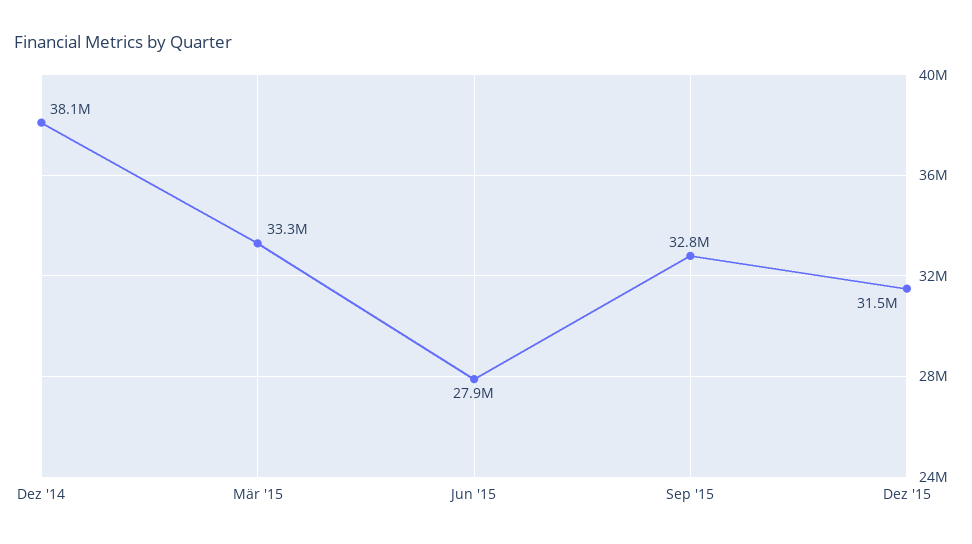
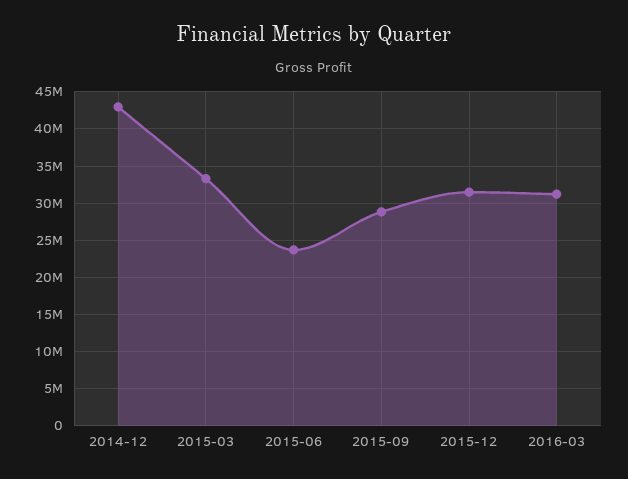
Dez '14: 38100000 -> 43000000
Jun '15: 27900000 -> 24000000
Sep '15: 32800000 -> 29000000
2016-03: none -> 31000000

